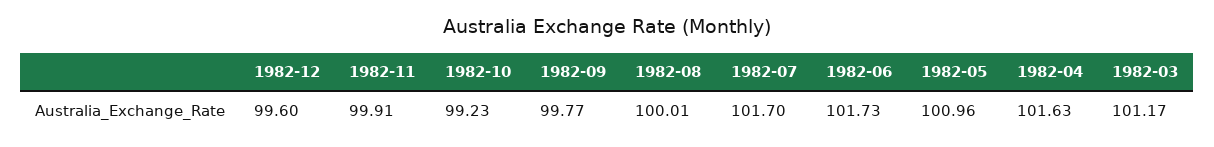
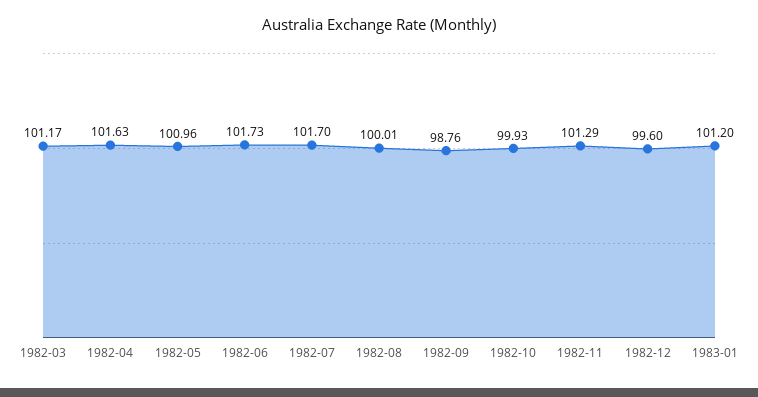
1982-11: 99.91 -> 101.29
1982-10: 99.23 -> 99.93
1982-09: 99.77 -> 98.76
1983-01: none -> 101.2

